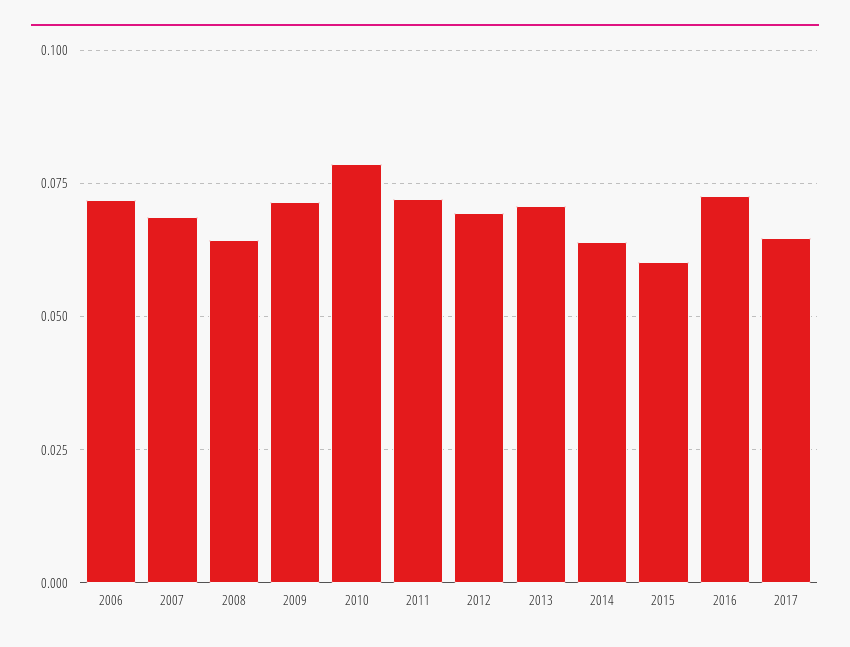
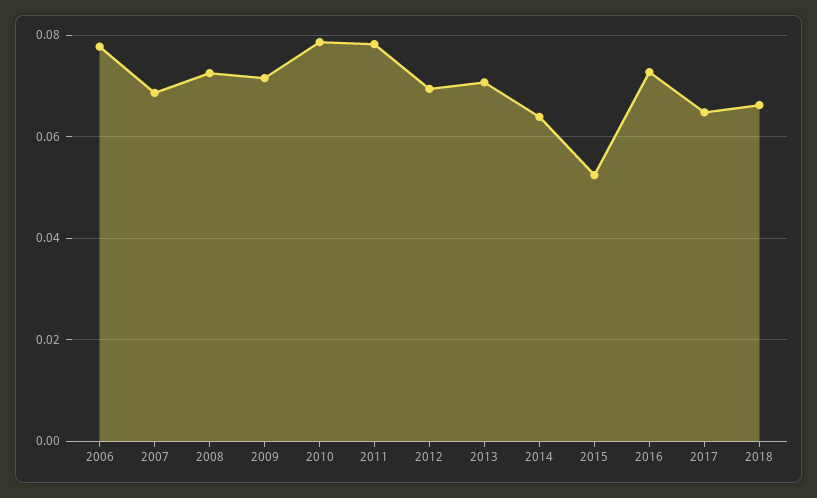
2006: 0.0725 -> 0.078
2008: 0.065 -> 0.072
2011: 0.0725 -> 0.078
2015: 0.06 -> 0.052
2018: none -> 0.066

